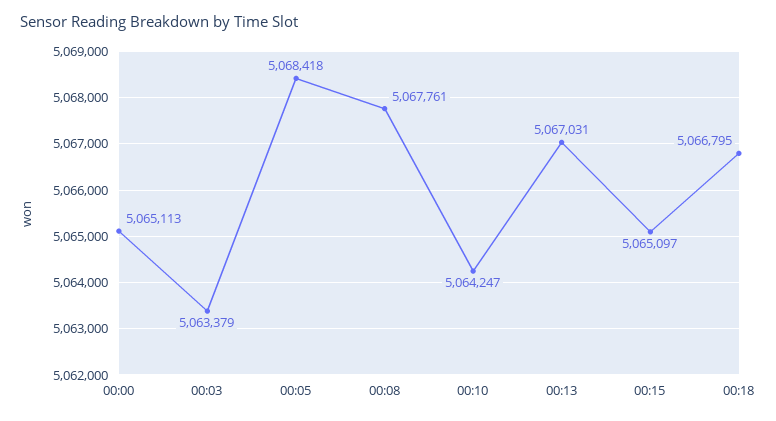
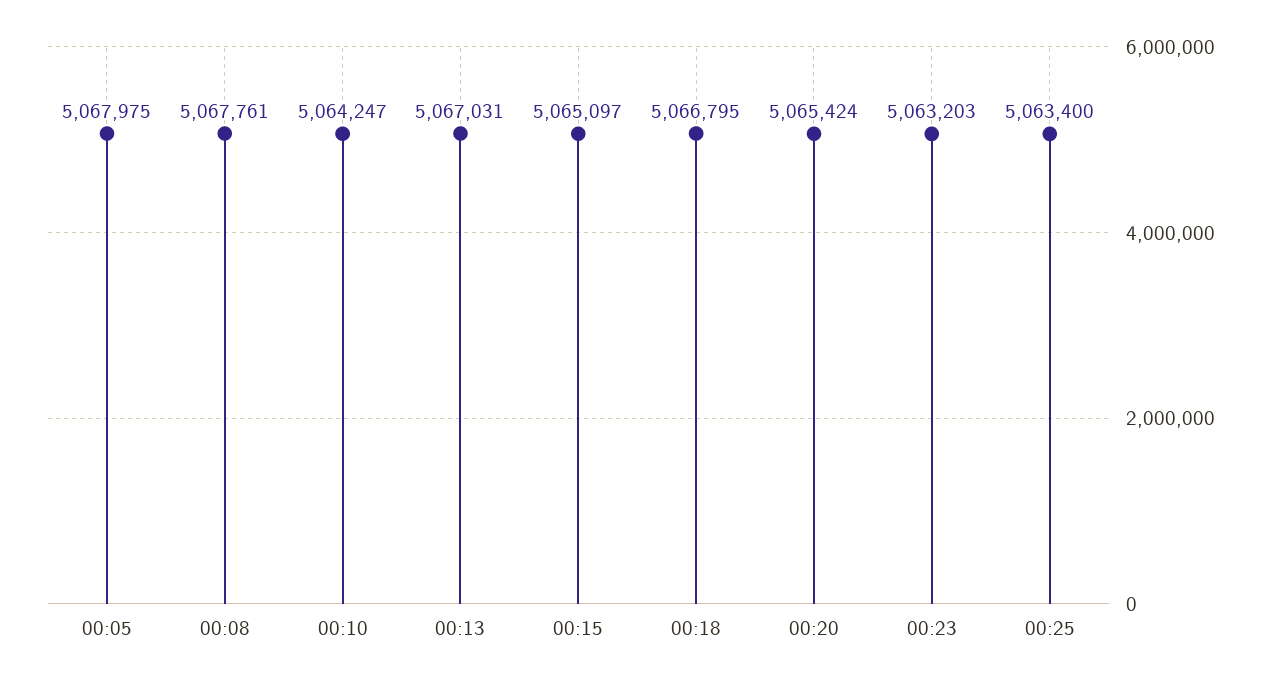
00:00: 5065113 -> none
00:03: 5063379 -> none
00:05: 5068418 -> 5067975
00:20: none -> 5065424
00:23: none -> 5063203
00:25: none -> 5063400

